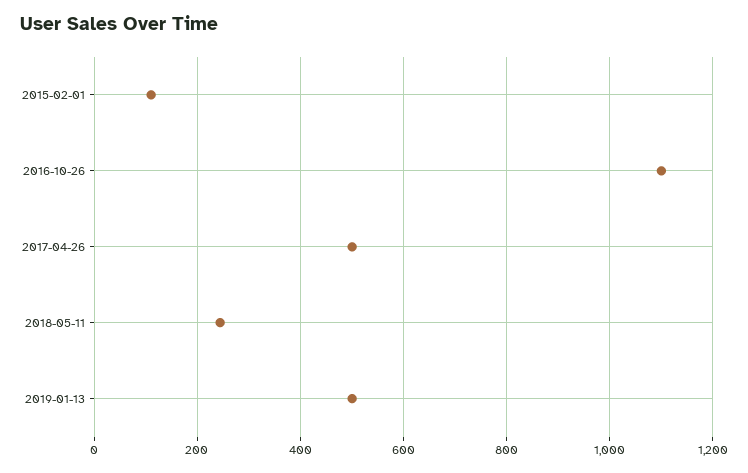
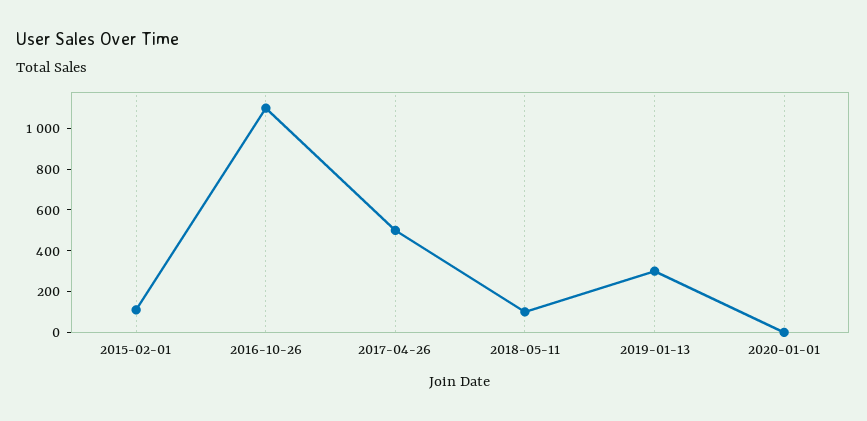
2018-05-11: 240 -> 100
2019-01-13: 500 -> 300
2020-01-01: none -> 0

